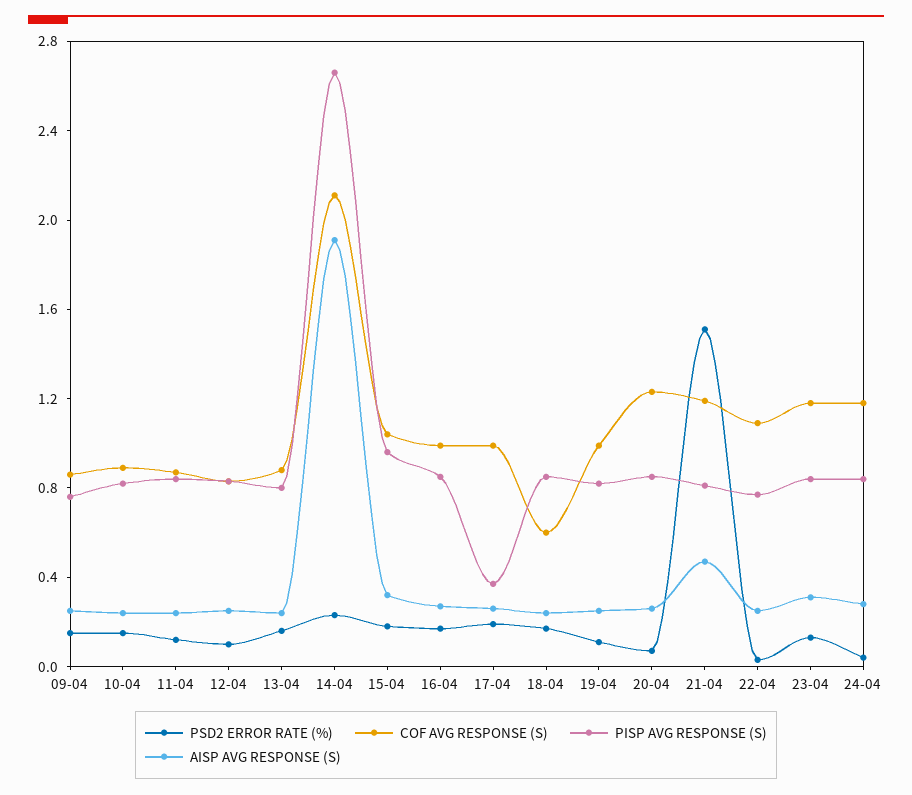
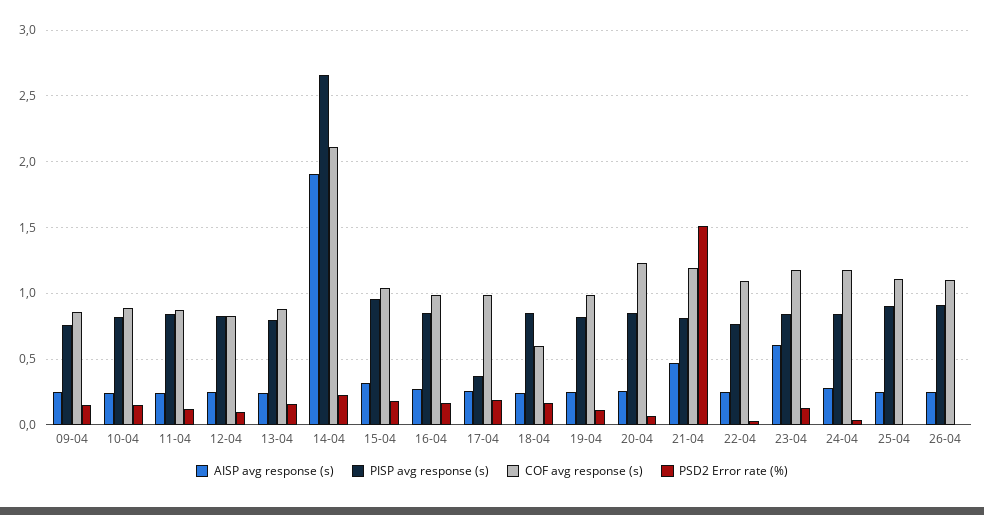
AISP AVG RESPONSE (S), 23-04: 0.3 -> 0.6
AISP AVG RESPONSE (S), 25-04: none -> 0.25
PISP AVG RESPONSE (S), 25-04: none -> 0.9
COF AVG RESPONSE (S), 25-04: none -> 1.1
PSD2 ERROR RATE (%), 25-04: none -> 0
AISP AVG RESPONSE (S), 26-04: none -> 0.25
PISP AVG RESPONSE (S), 26-04: none -> 0.9
COF AVG RESPONSE (S), 26-04: none -> 1.1
PSD2 ERROR RATE (%), 26-04: none -> 0

